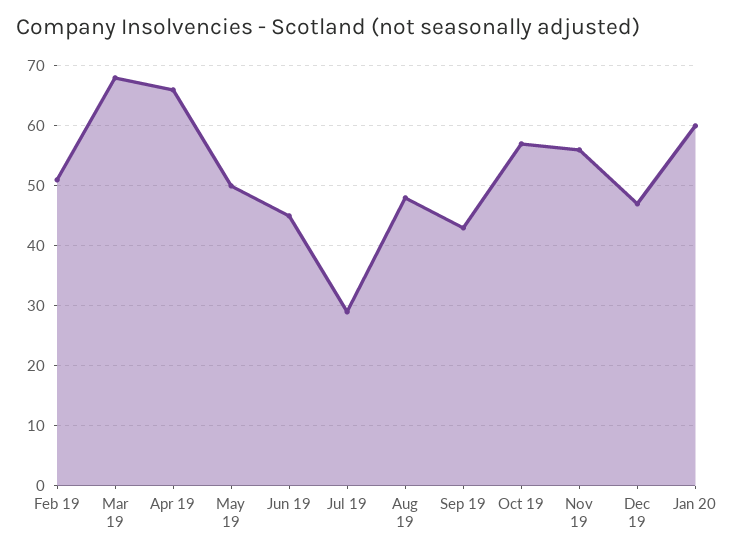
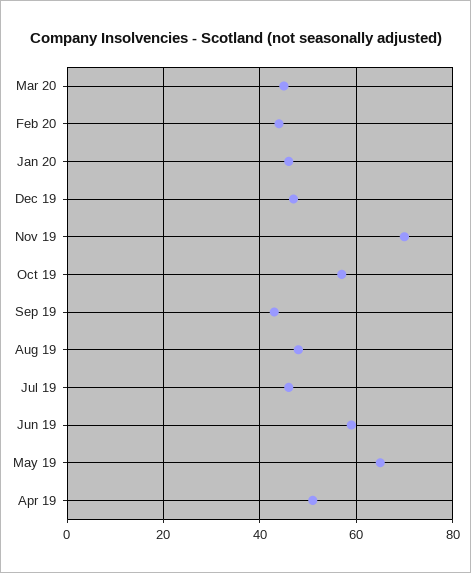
Feb 19: 51 -> none
Mar 19: 68 -> none
Apr 19: 66 -> 50
May 19: 50 -> 65
Jun 19: 45 -> 60
Jul 19: 29 -> 45
Nov 19: 56 -> 70
Jan 20: 60 -> 45
Mar 20: none -> 45
Feb 20: none -> 45

